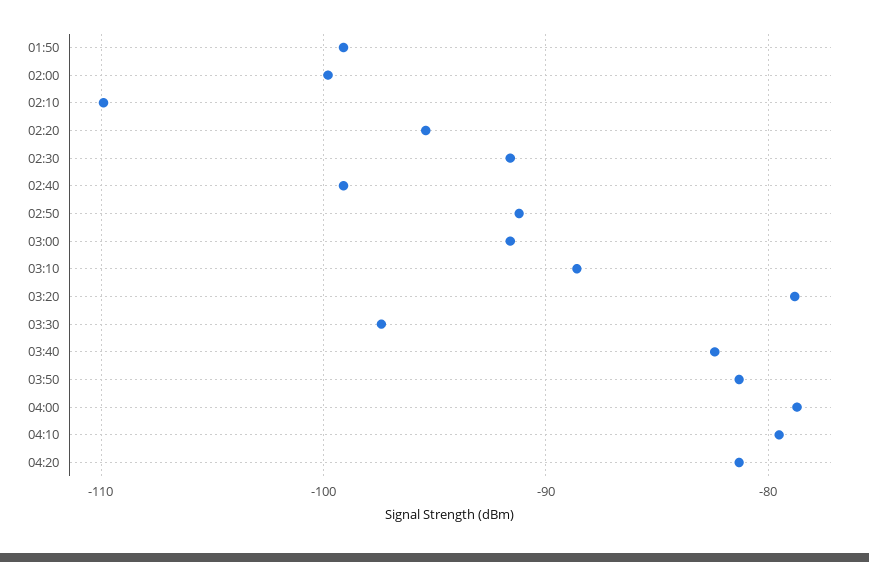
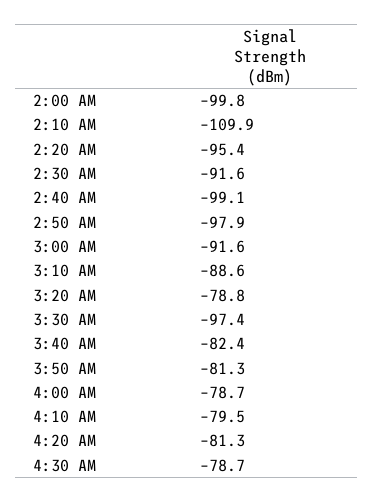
01:50: -99 -> none
02:50: -91 -> -97.9
4:30 AM: none -> -78.7

